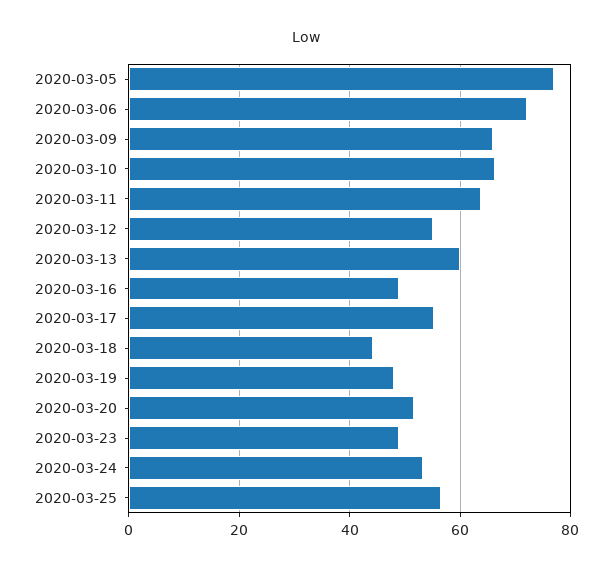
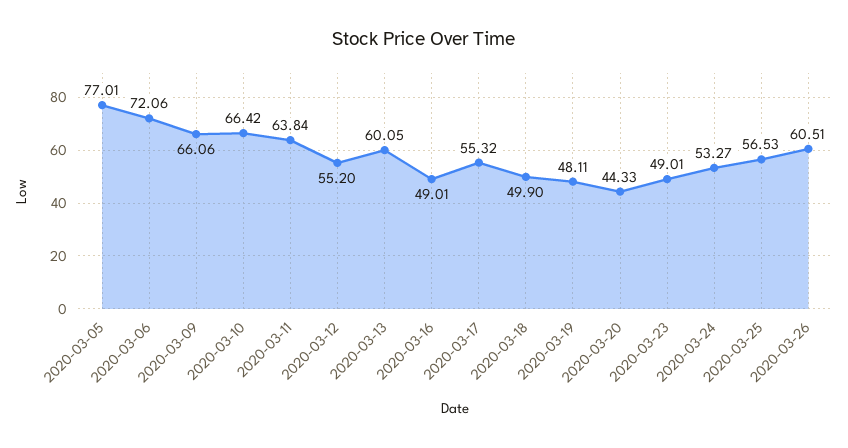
2020-03-18: 44 -> 49.9
2020-03-20: 52 -> 44.33
2020-03-26: none -> 60.51

